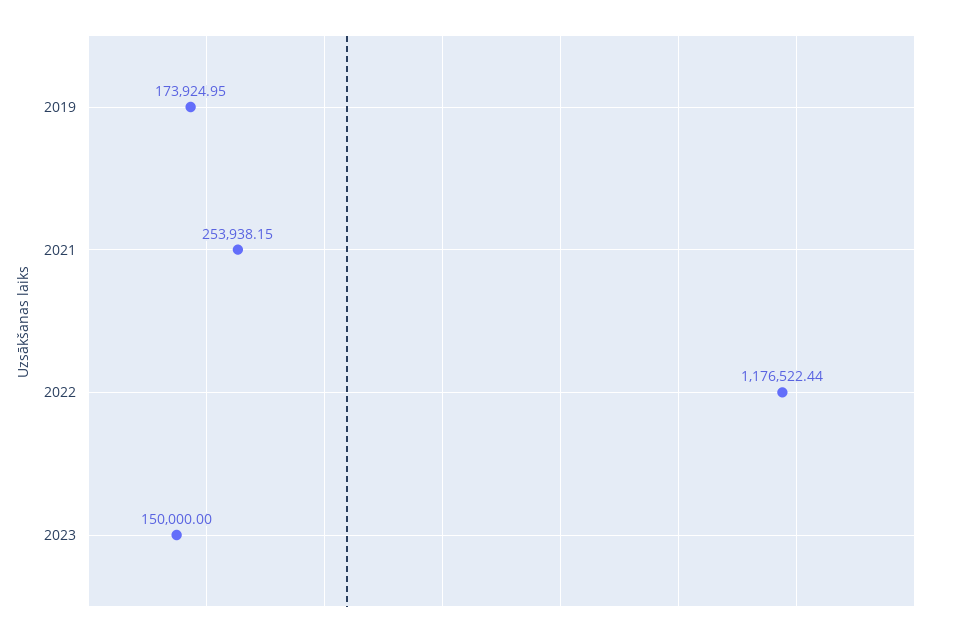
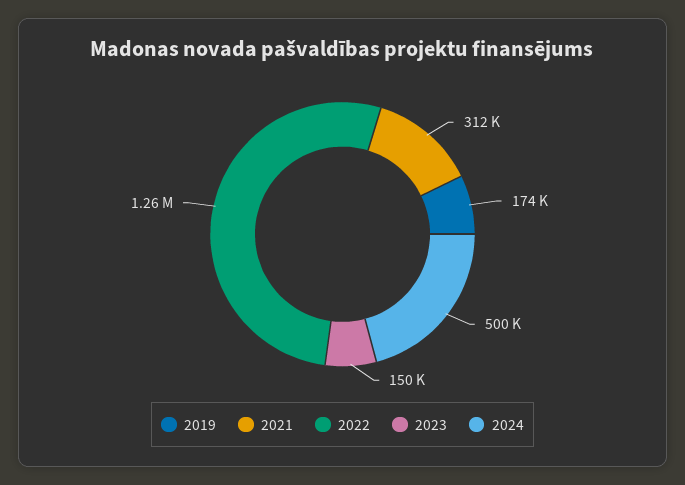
2021: 253938.15 -> 312000
2022: 1176522.44 -> 1260000
2024: none -> 500000

